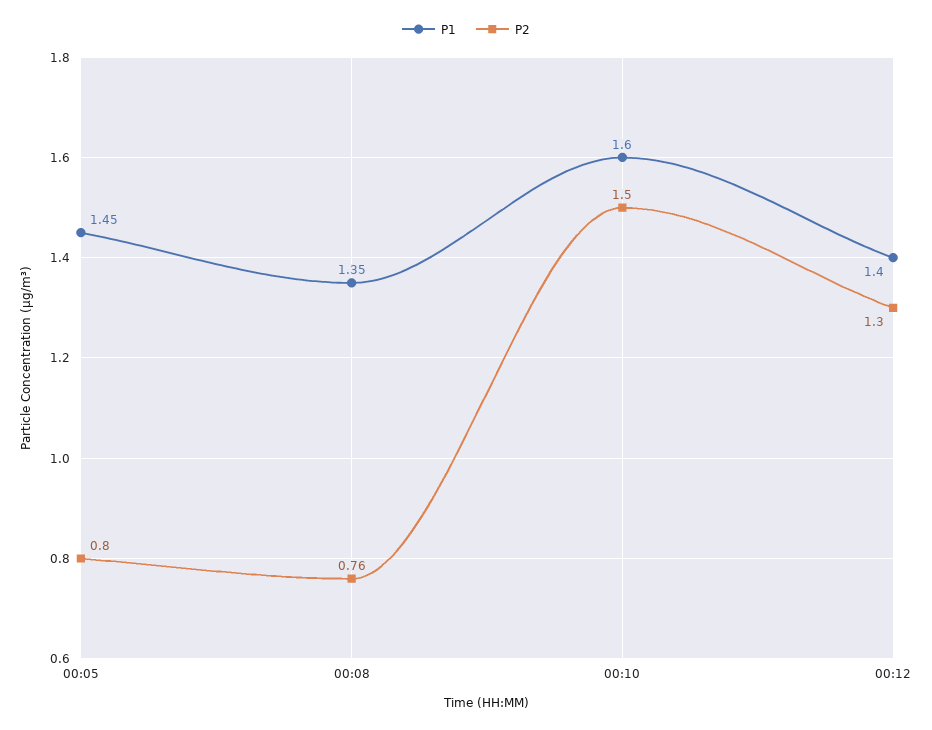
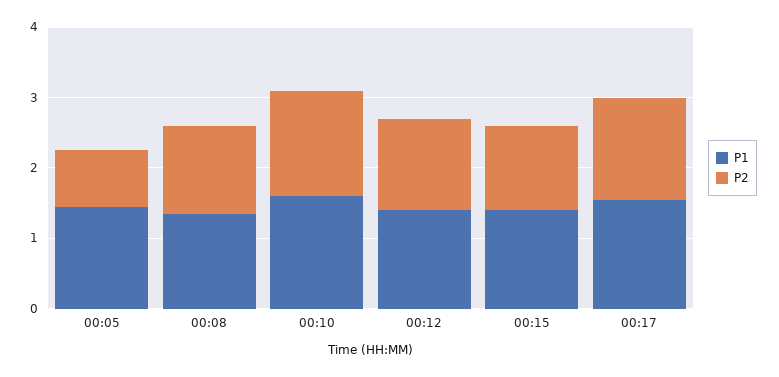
P2, 00:08: 0.76 -> 1.2
P1, 00:15: none -> 1.4
P2, 00:15: none -> 1.2
P1, 00:17: none -> 1.6
P2, 00:17: none -> 1.4

